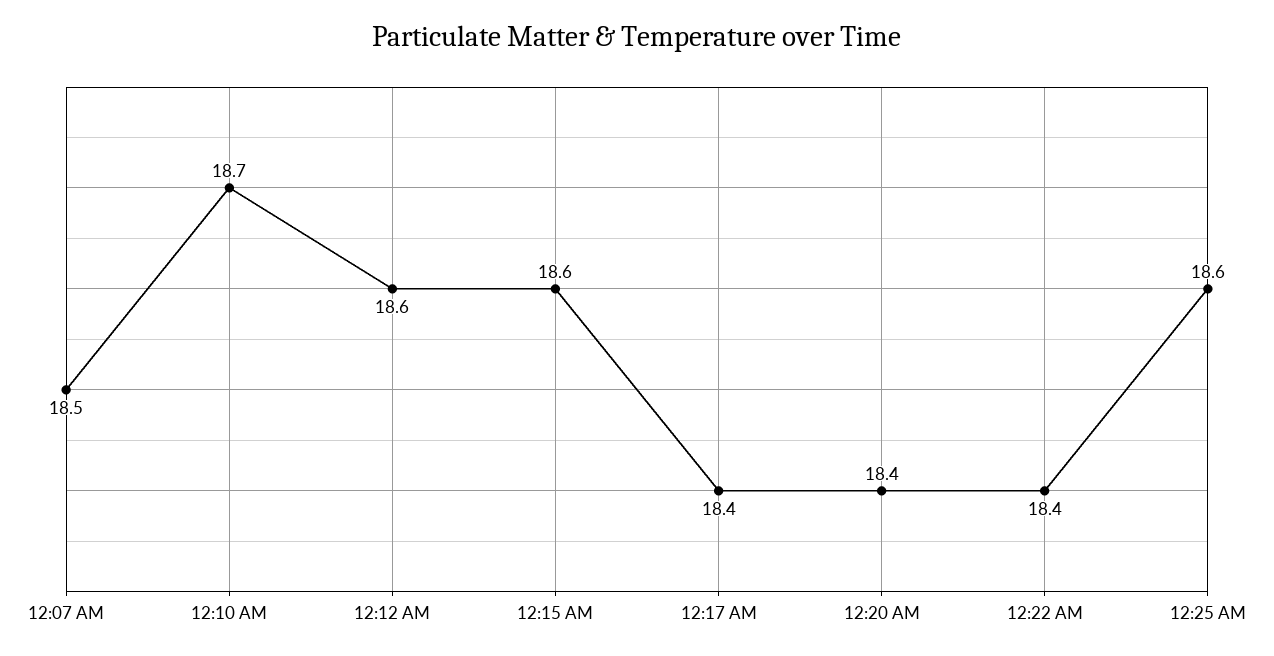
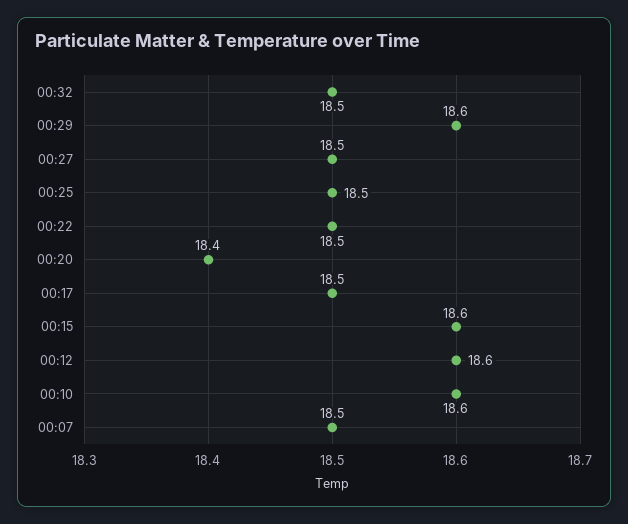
12:10 AM: 18.7 -> 18.6
12:17 AM: 18.4 -> 18.5
12:22 AM: 18.4 -> 18.5
12:25 AM: 18.6 -> 18.5
00:32: none -> 18.5
00:29: none -> 18.6
00:27: none -> 18.5

